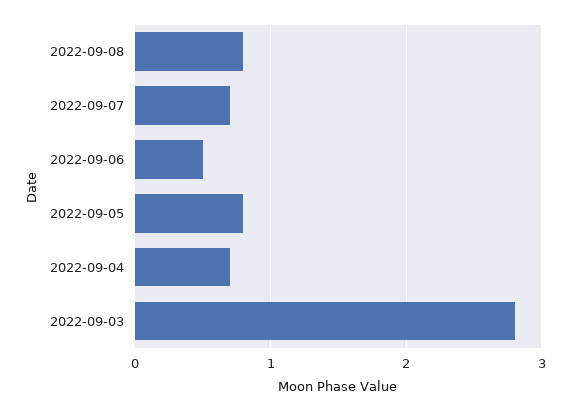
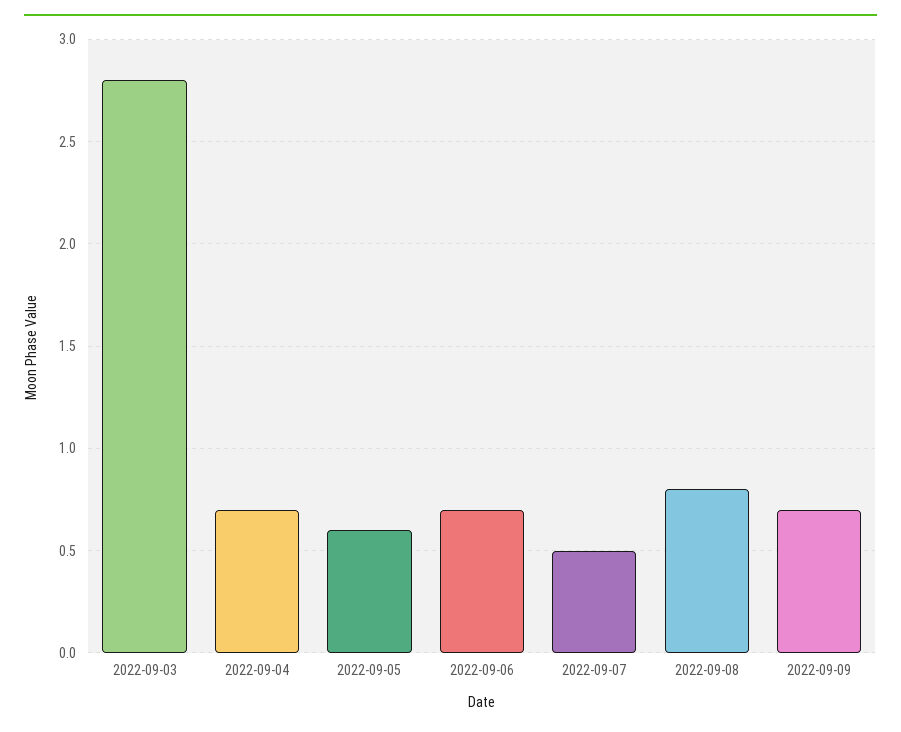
2022-09-07: 0.7 -> 0.5
2022-09-06: 0.5 -> 0.7
2022-09-05: 0.8 -> 0.6
2022-09-09: none -> 0.7

